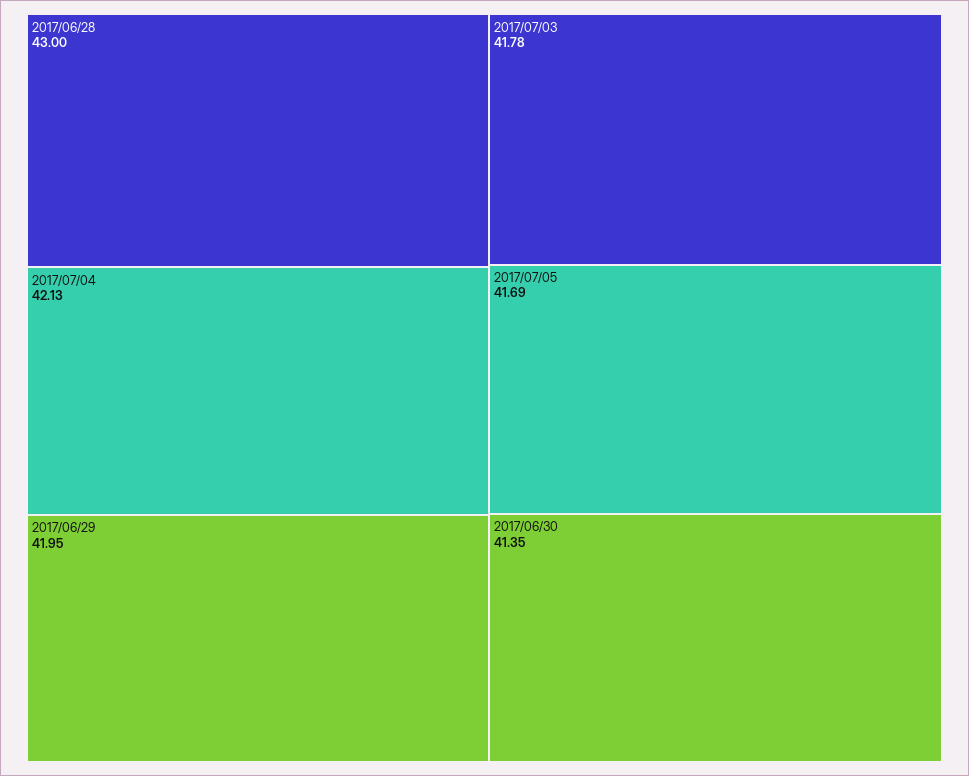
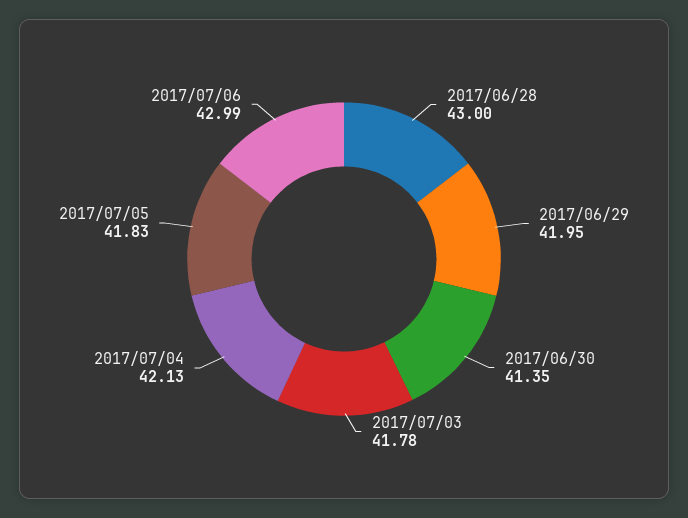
2017/07/05: 41.69 -> 41.83
2017/07/06: none -> 42.99

